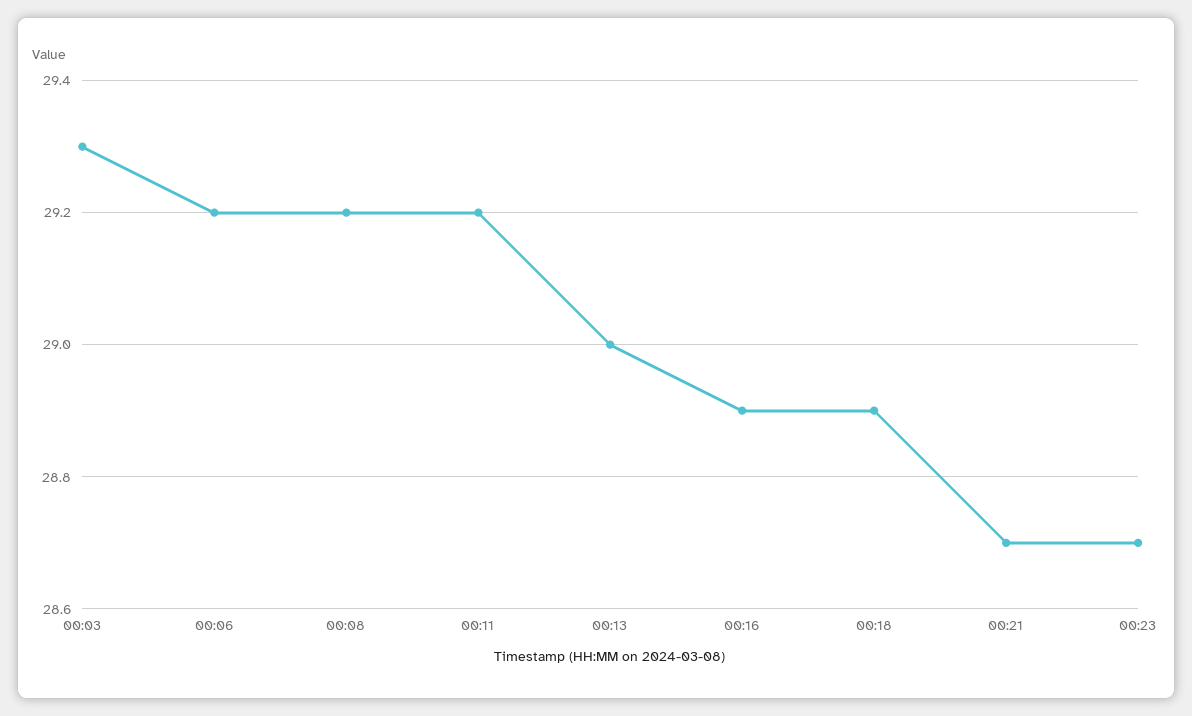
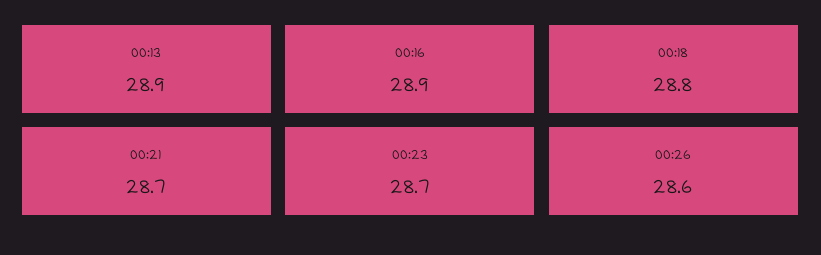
00:03: 29.3 -> none
00:06: 29.2 -> none
00:08: 29.2 -> none
00:11: 29.2 -> none
00:13: 29 -> 28.9
00:18: 28.9 -> 28.8
00:26: none -> 28.6

